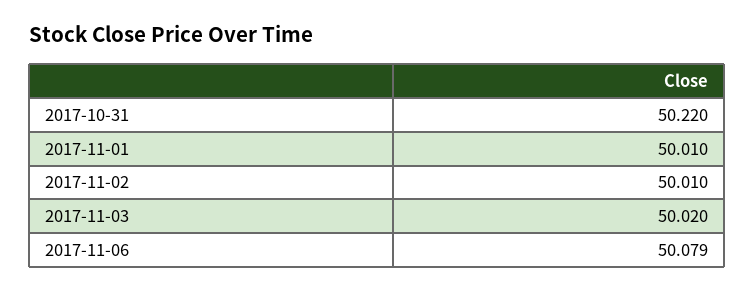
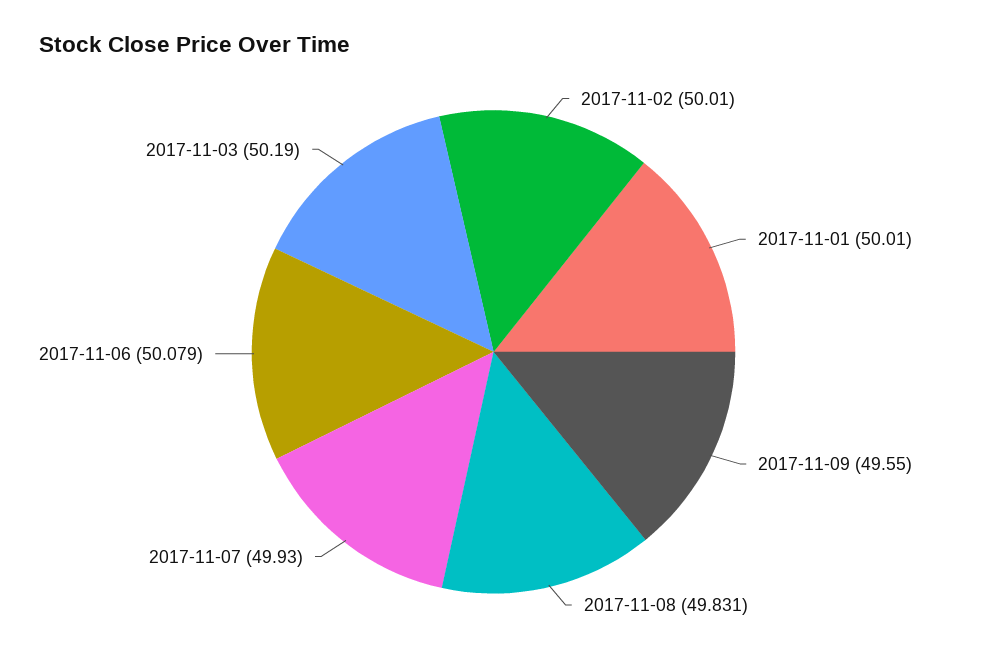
2017-10-31: 50.22 -> none
2017-11-03: 50.02 -> 50.19
2017-11-09: none -> 49.55
2017-11-08: none -> 49.831
2017-11-07: none -> 49.93

